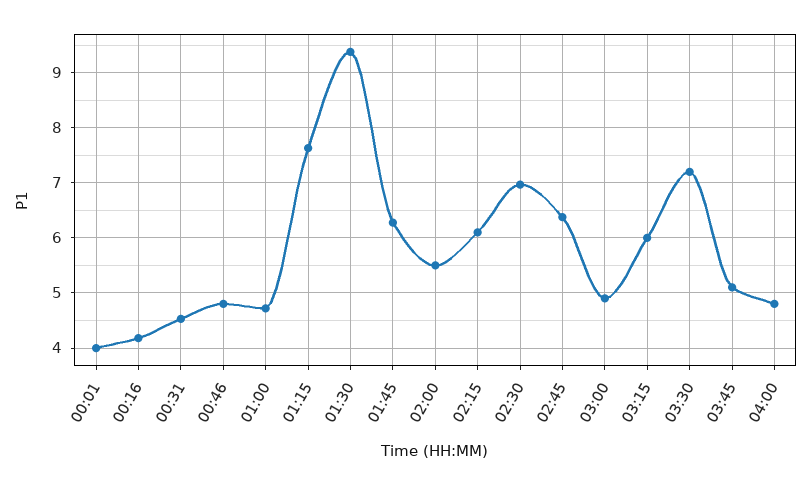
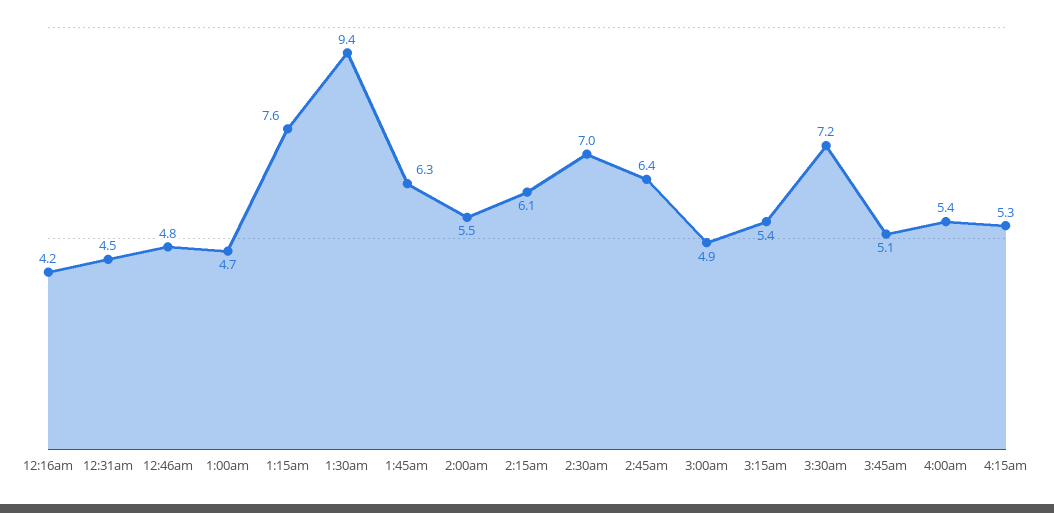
00:01: 4 -> none
03:15: 6 -> 5.4
04:00: 4.8 -> 5.4
4:15am: none -> 5.3

